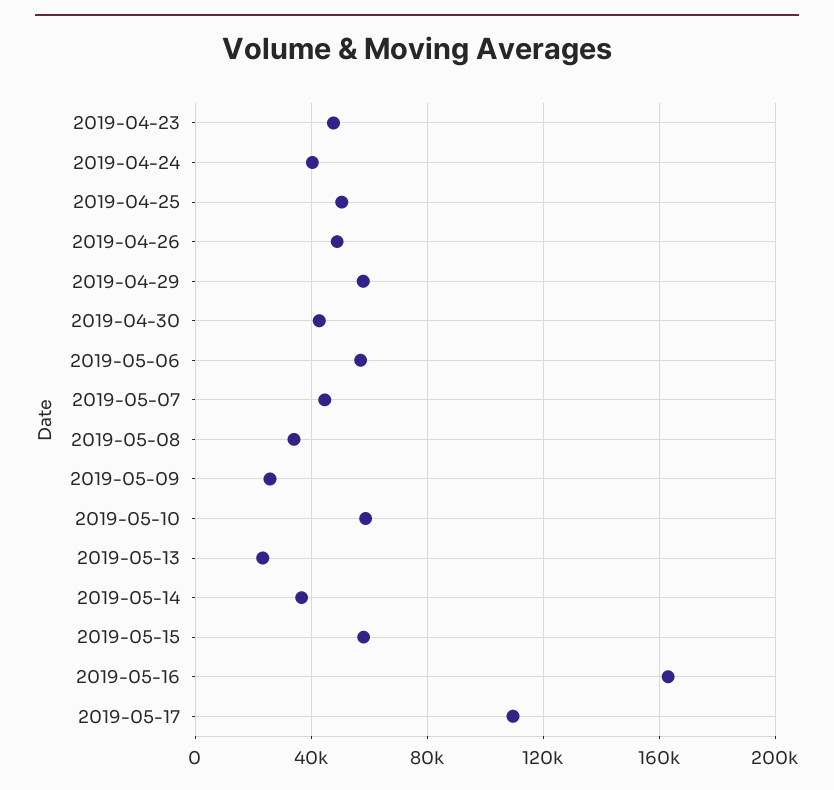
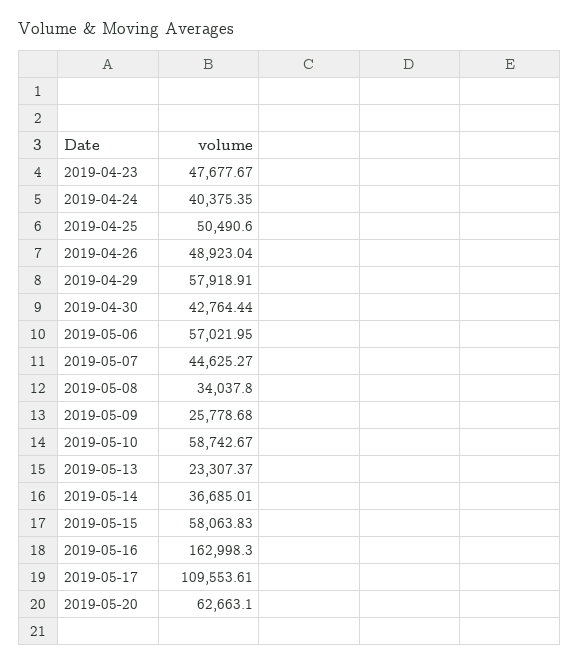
2019-05-20: none -> 62663.1

